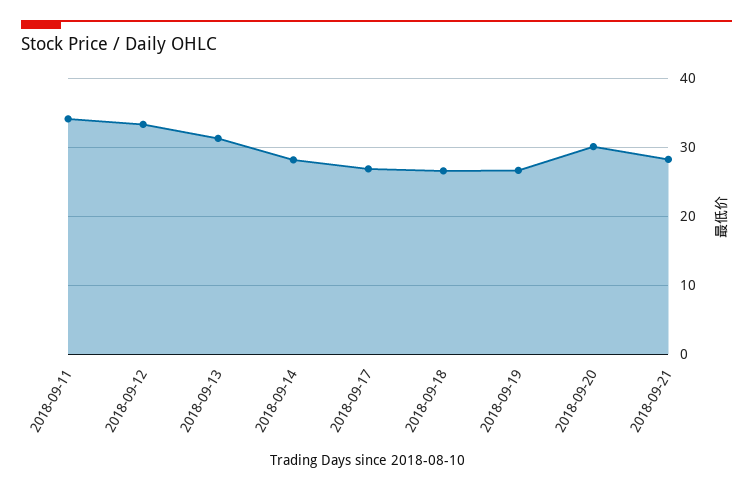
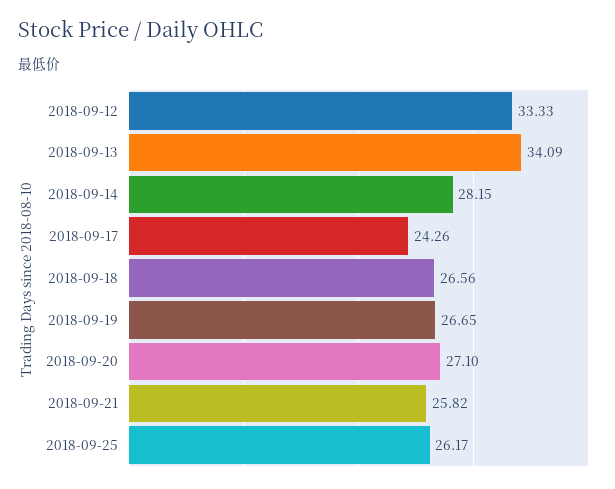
2018-09-11: 34 -> none
2018-09-13: 31 -> 34.09
2018-09-17: 27 -> 24.26
2018-09-20: 30 -> 27.1
2018-09-21: 28 -> 25.82
2018-09-25: none -> 26.17

